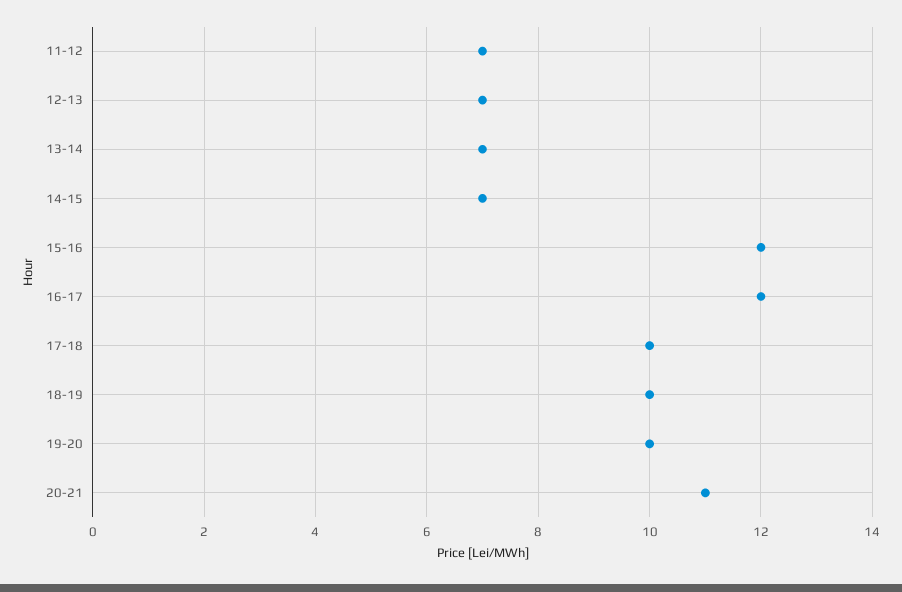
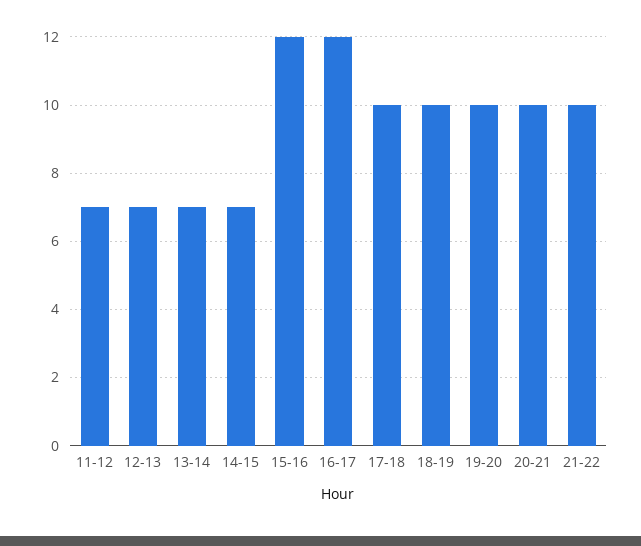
20-21: 11 -> 10
21-22: none -> 10

